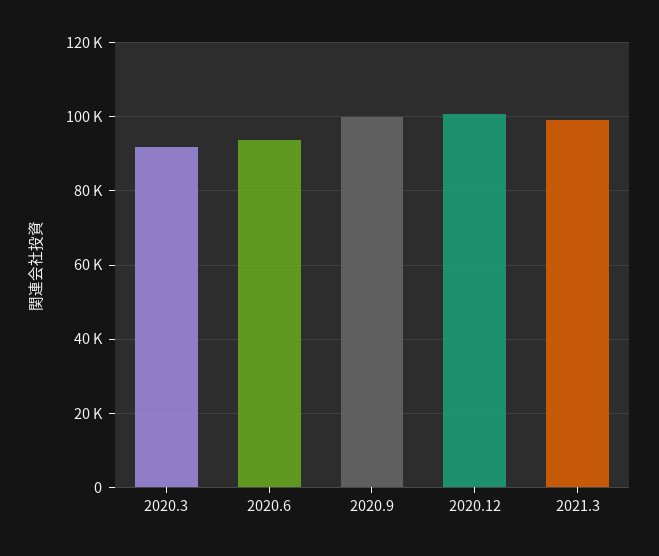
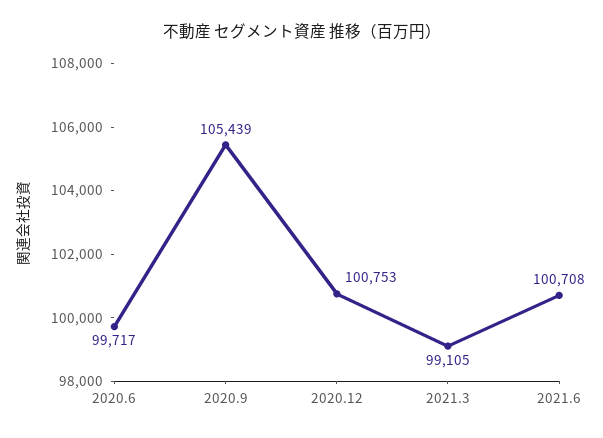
2020.3: 92000 -> none
2020.6: 94000 -> 99717
2020.9: 100000 -> 105439
2021.6: none -> 100708

